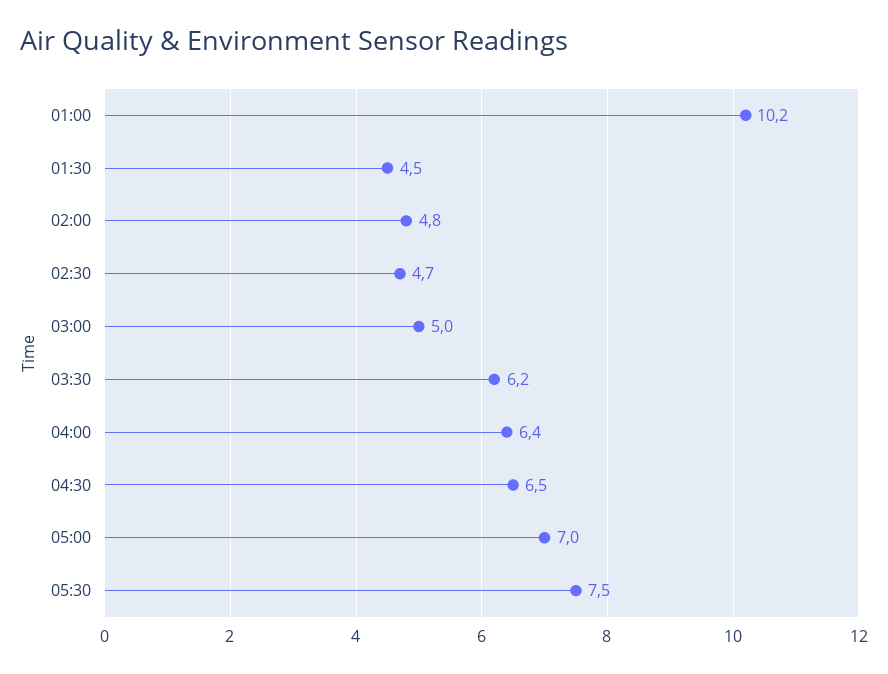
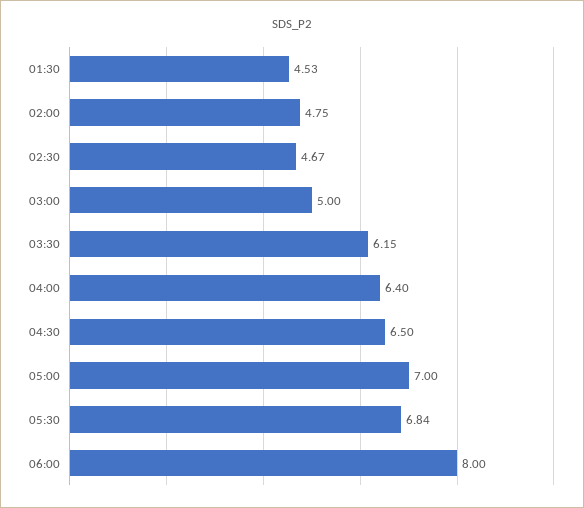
01:00: 10.2 -> none
05:30: 7.5 -> 6.84
06:00: none -> 8

